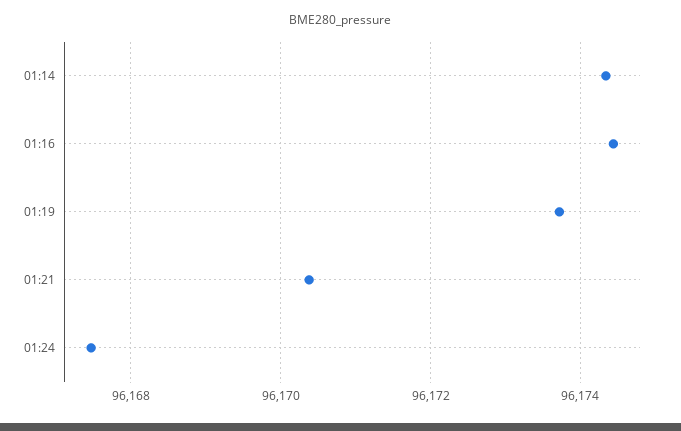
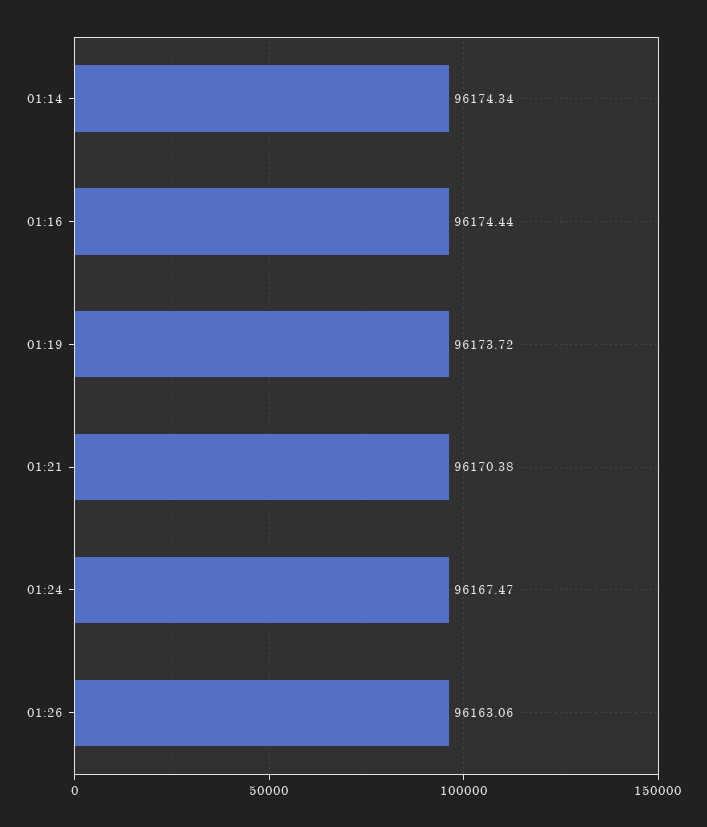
01:26: none -> 96163.06

